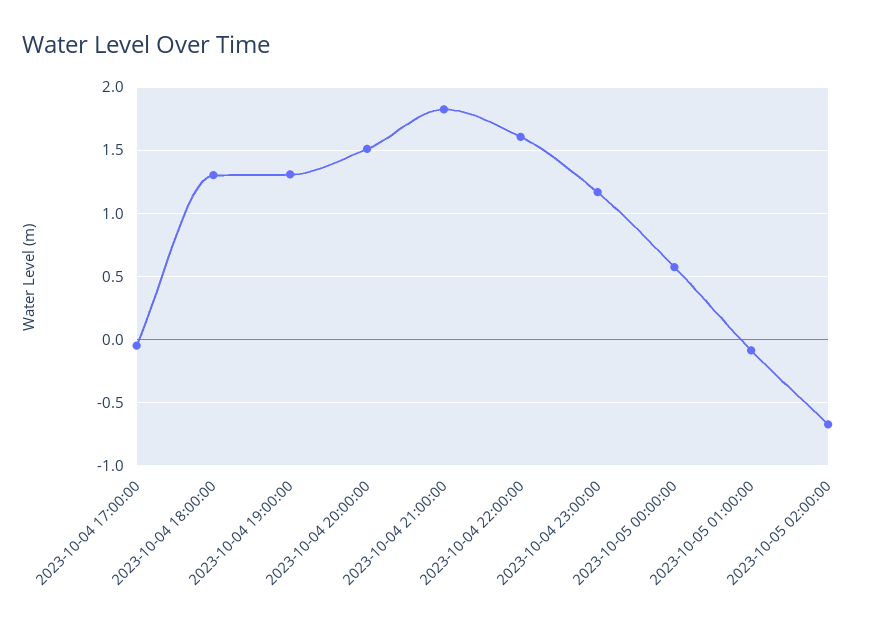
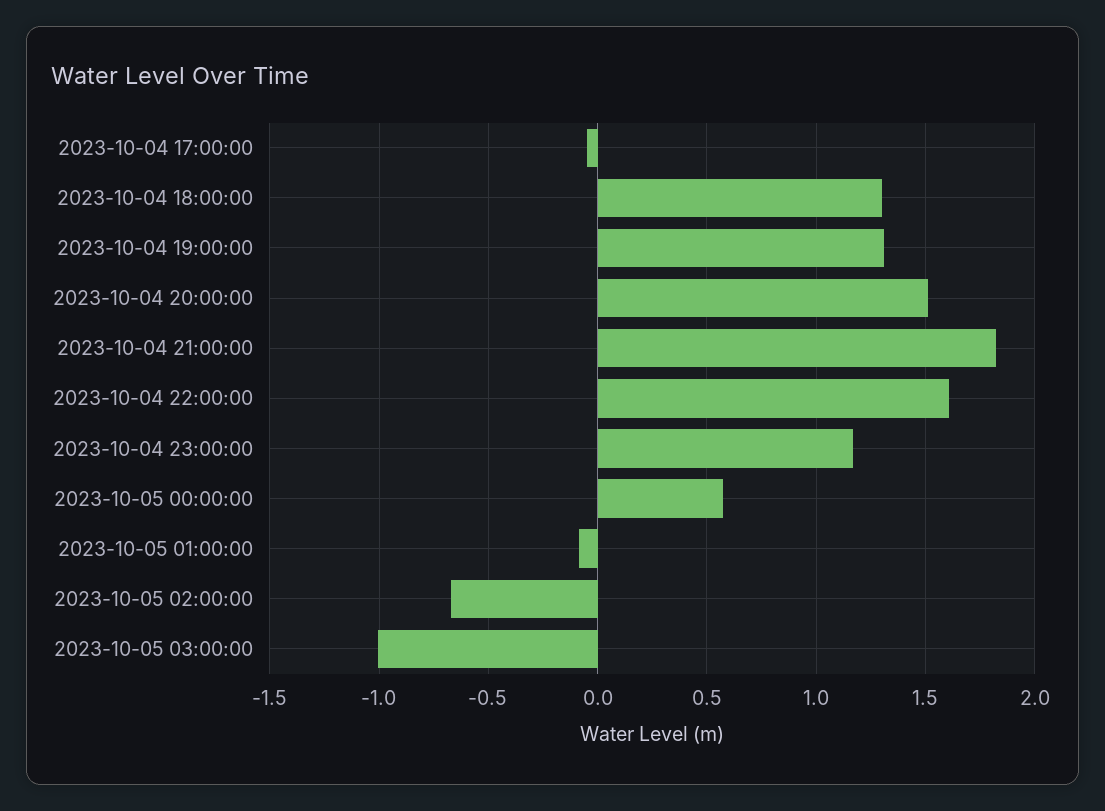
2023-10-05 03:00:00: none -> -1

